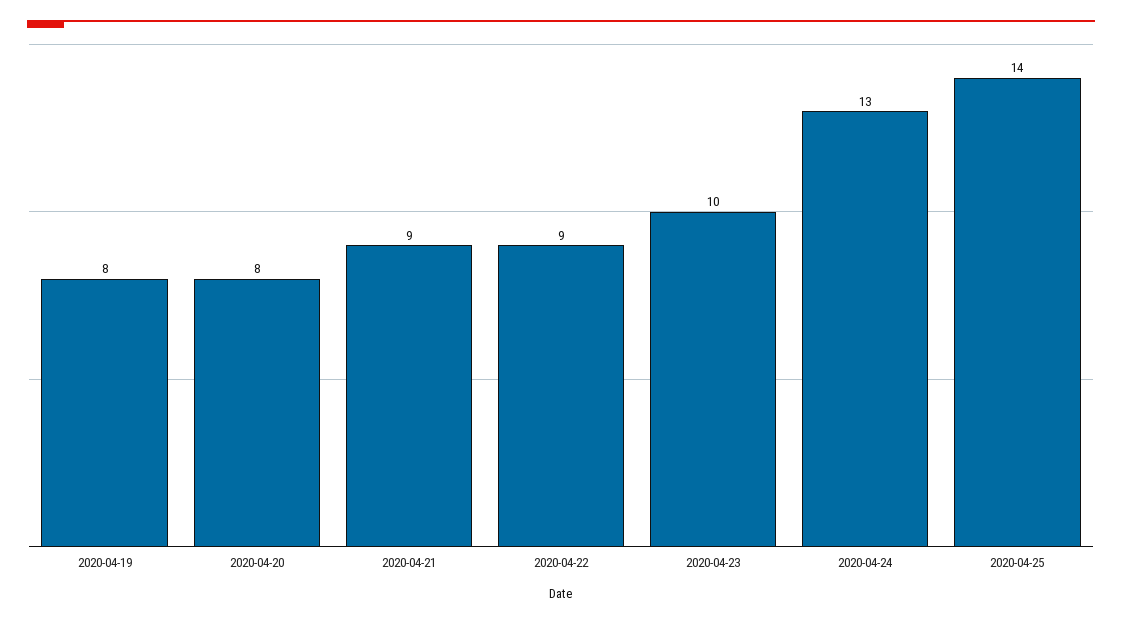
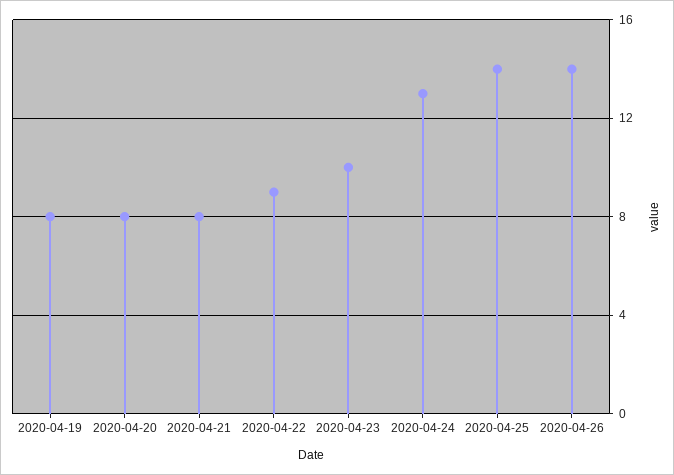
2020-04-21: 9 -> 8
2020-04-26: none -> 14

